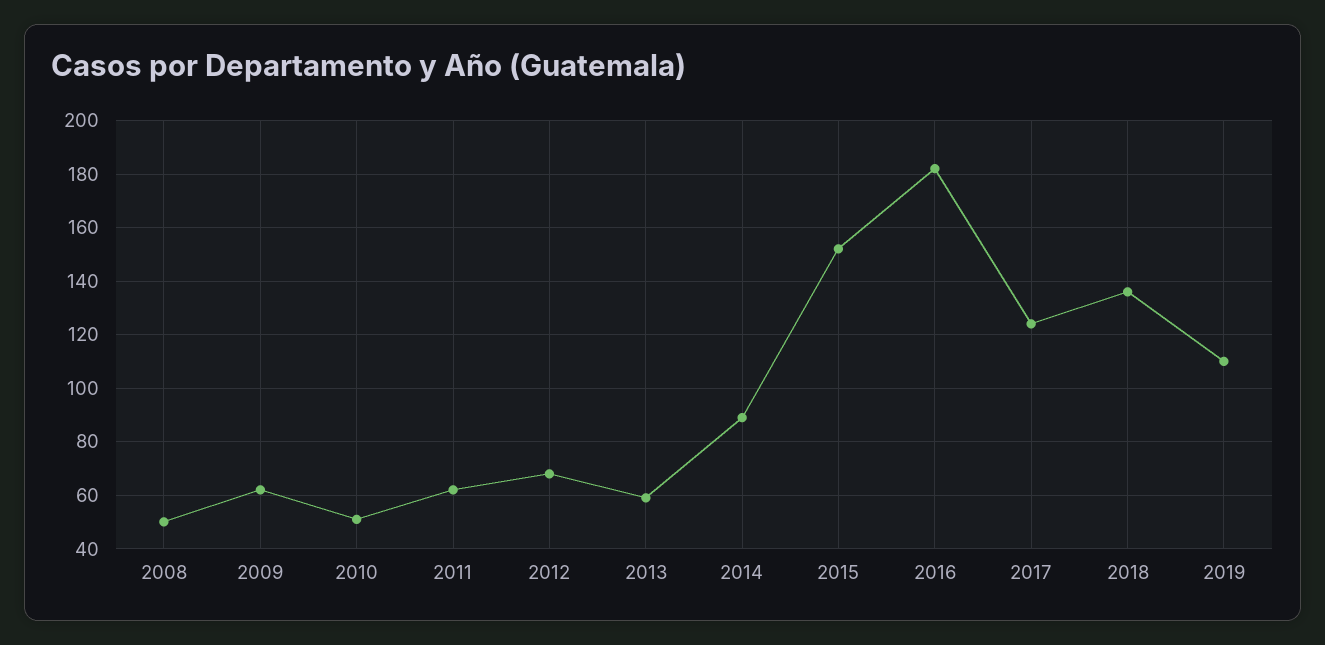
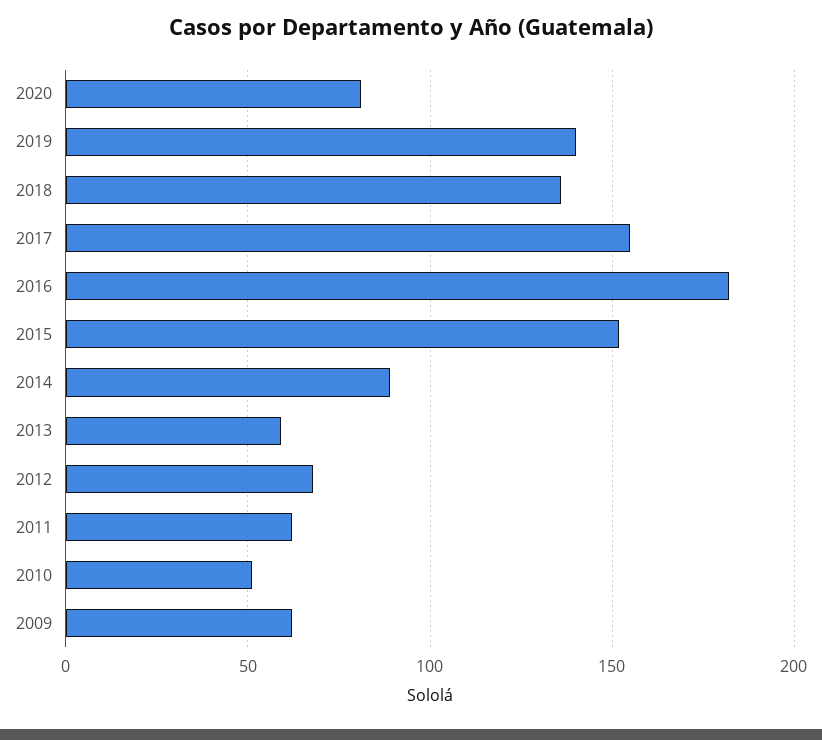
2008: 50 -> none
2017: 125 -> 155
2019: 110 -> 140
2020: none -> 80

